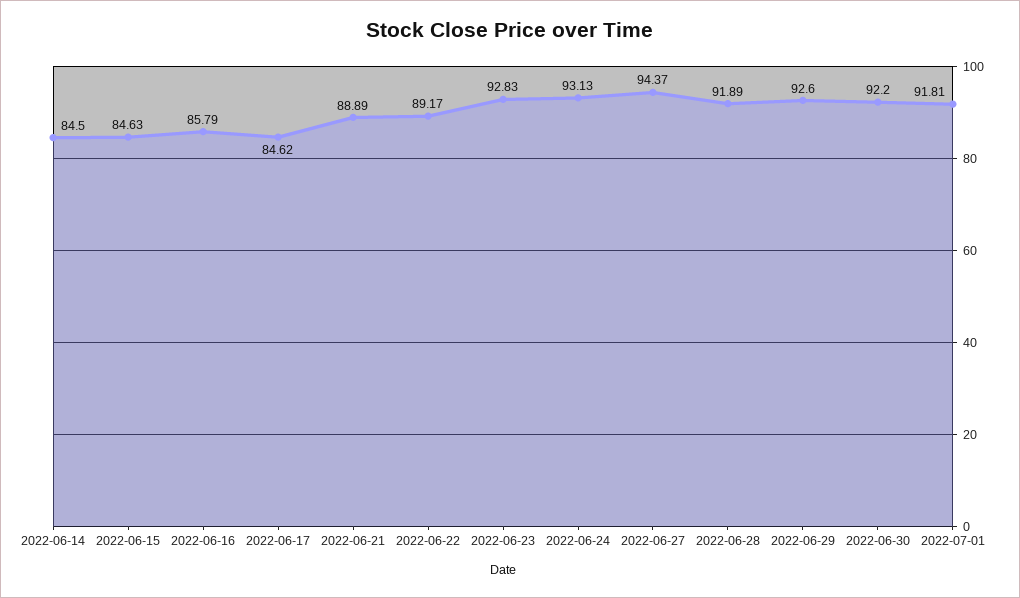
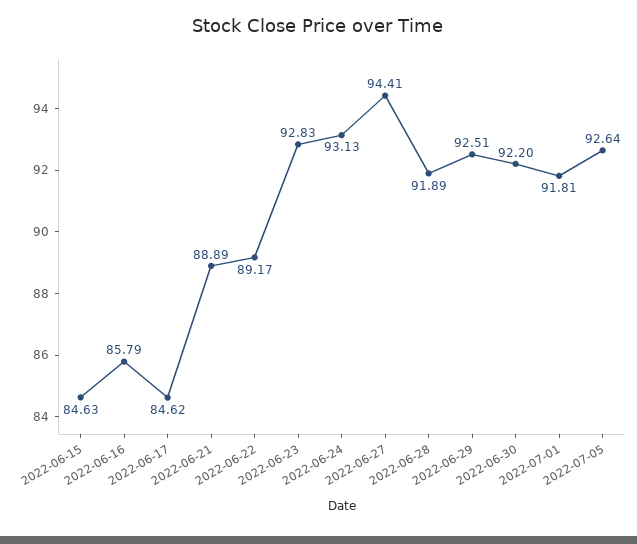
2022-06-14: 84.5 -> none
2022-06-27: 94.37 -> 94.41
2022-06-29: 92.6 -> 92.51
2022-07-05: none -> 92.64

